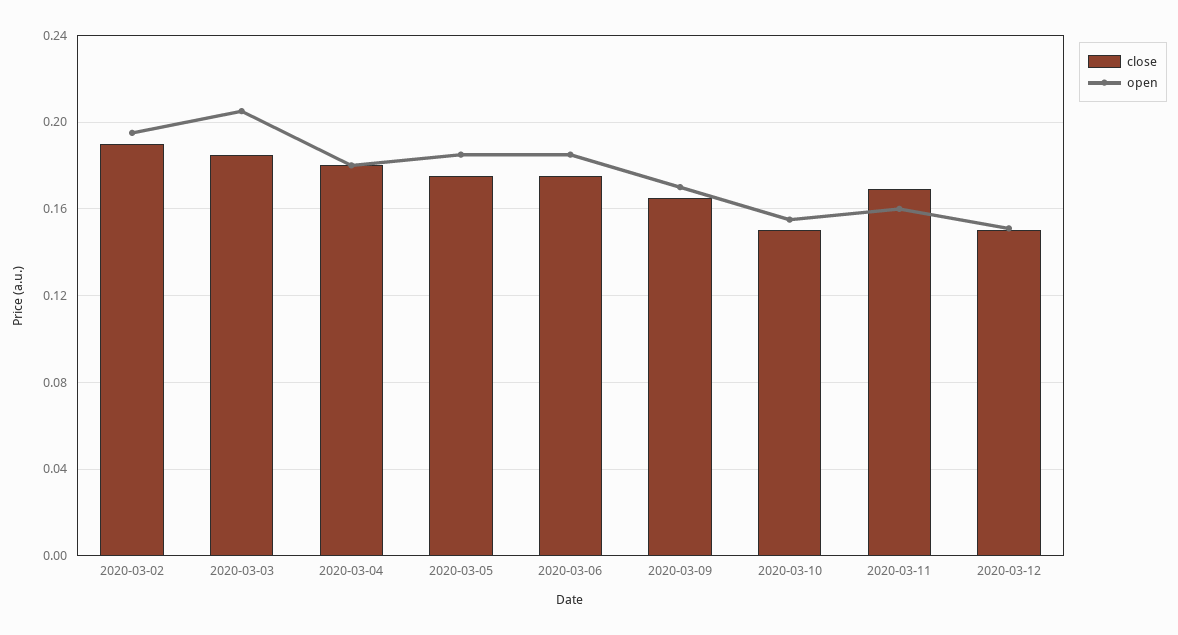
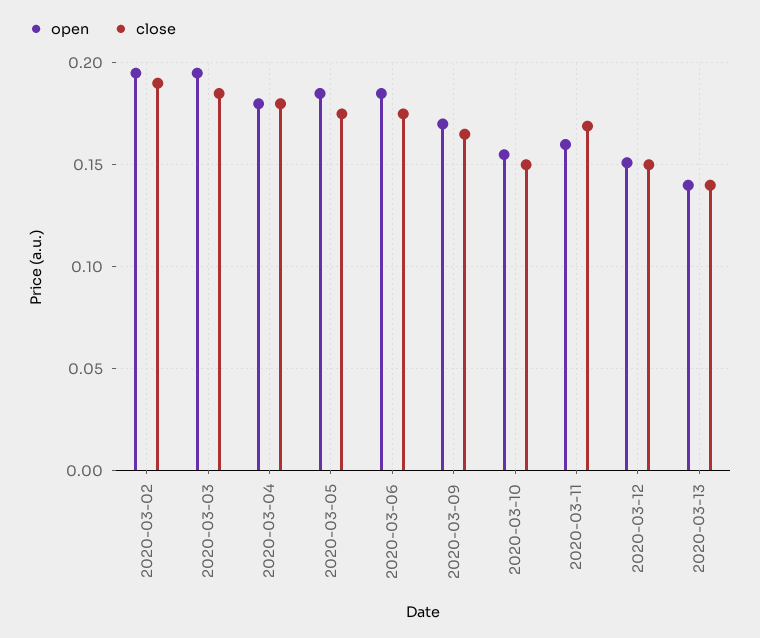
open, 2020-03-03: 0.205 -> 0.195
open, 2020-03-13: none -> 0.14
close, 2020-03-13: none -> 0.14

